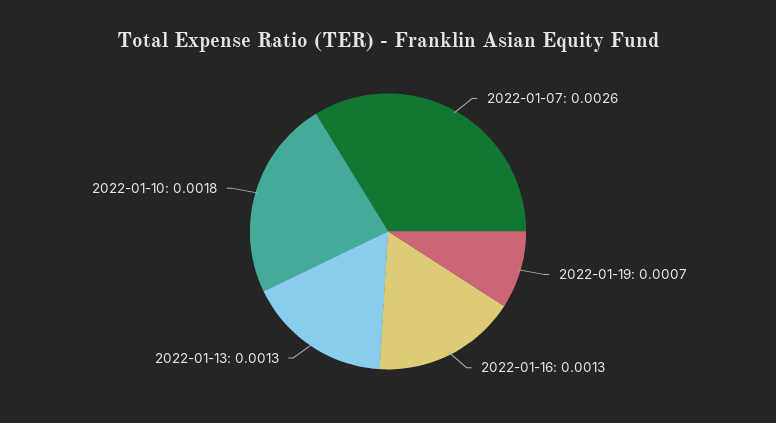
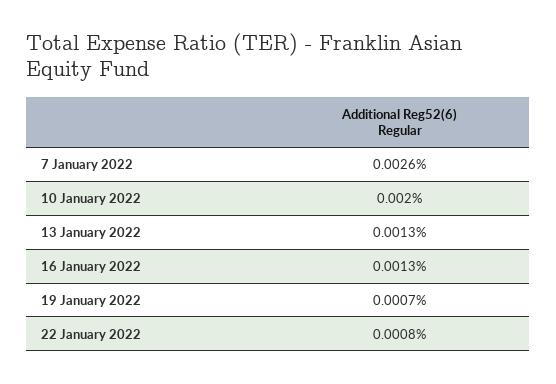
2022-01-10: 0.0018 -> 0.002
22 January 2022: none -> 0.0008

